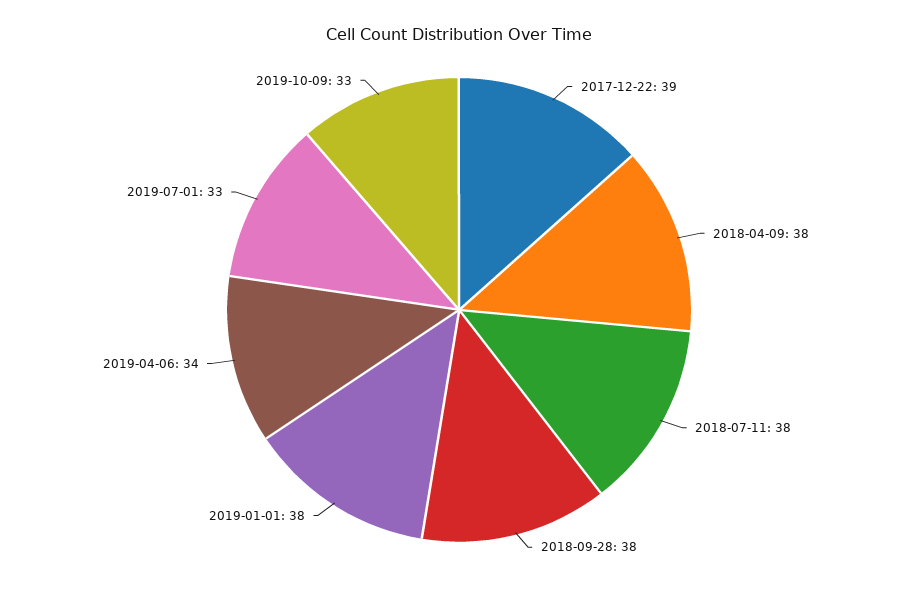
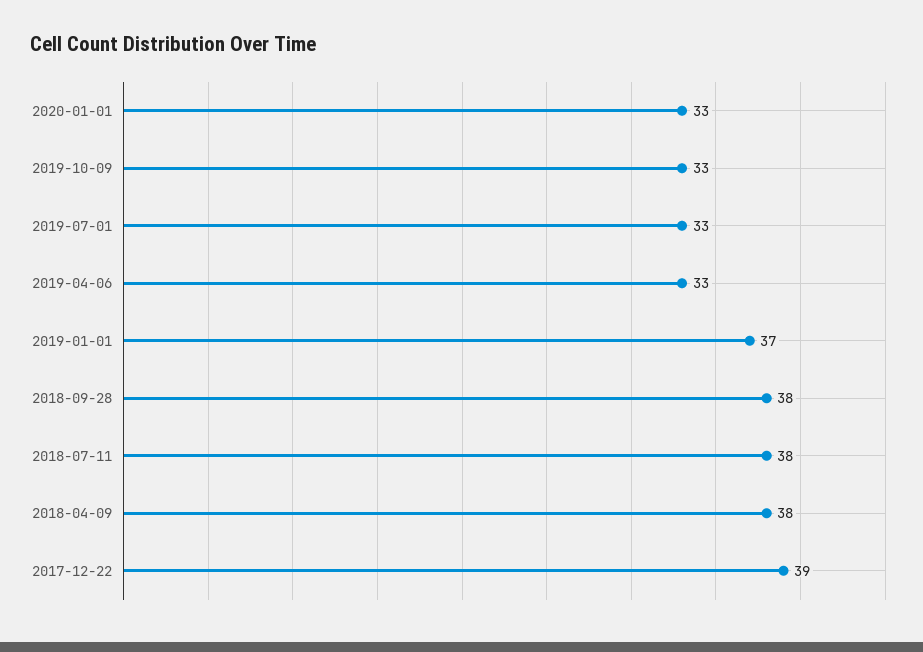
2019-01-01: 38 -> 37
2019-04-06: 34 -> 33
2020-01-01: none -> 33

